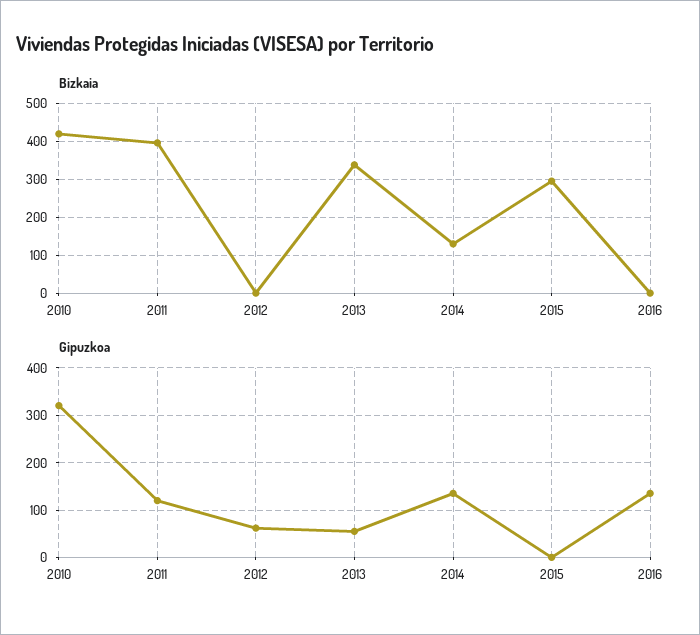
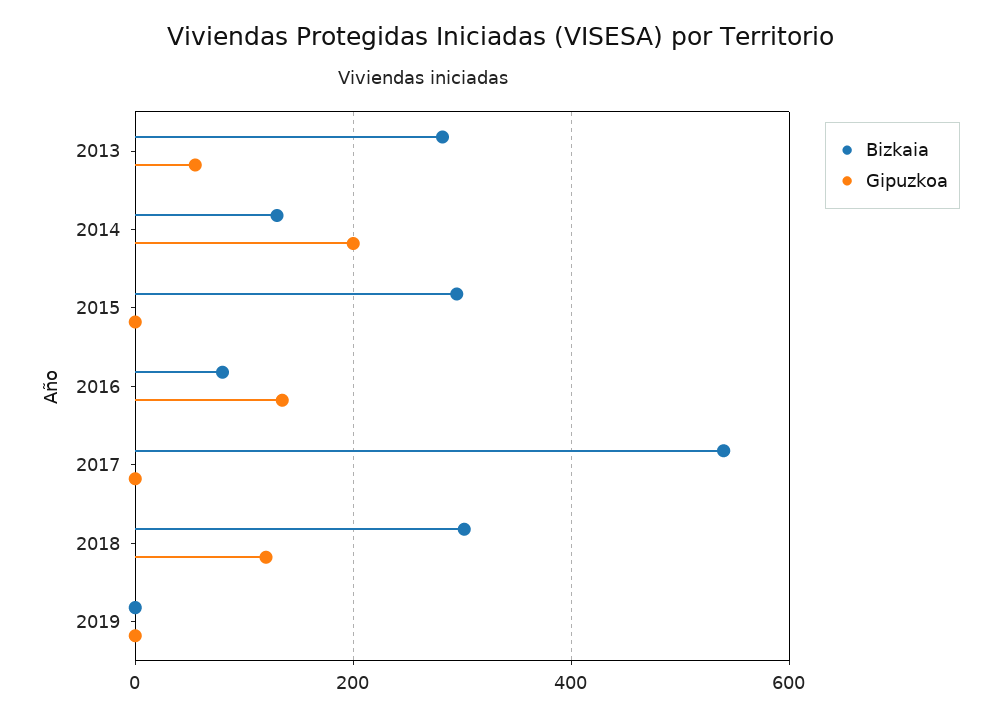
Bizkaia, 2010: 420 -> none
Bizkaia, 2011: 400 -> none
Bizkaia, 2012: 0 -> none
Bizkaia, 2013: 340 -> 280
Bizkaia, 2016: 0 -> 80
Gipuzkoa, 2010: 320 -> none
Gipuzkoa, 2011: 120 -> none
Gipuzkoa, 2012: 60 -> none
Gipuzkoa, 2014: 140 -> 200
Bizkaia, 2017: none -> 540
Gipuzkoa, 2017: none -> 0
Bizkaia, 2018: none -> 300
Gipuzkoa, 2018: none -> 120
Bizkaia, 2019: none -> 0
Gipuzkoa, 2019: none -> 0

